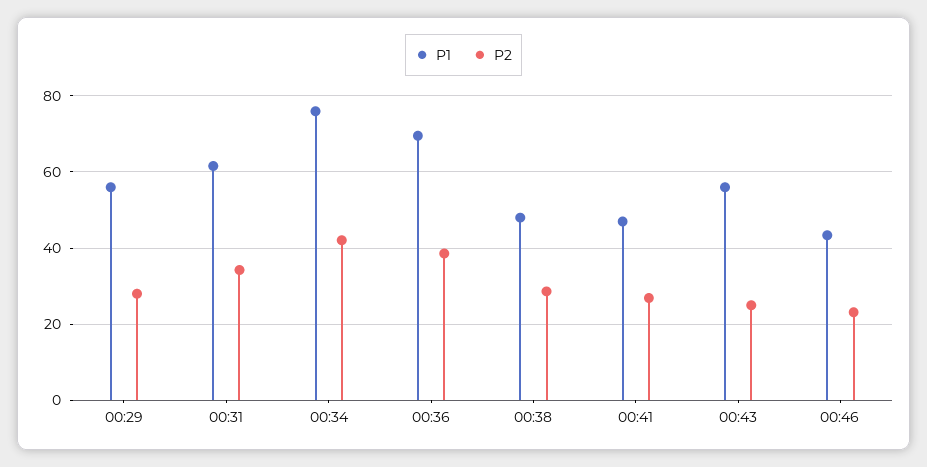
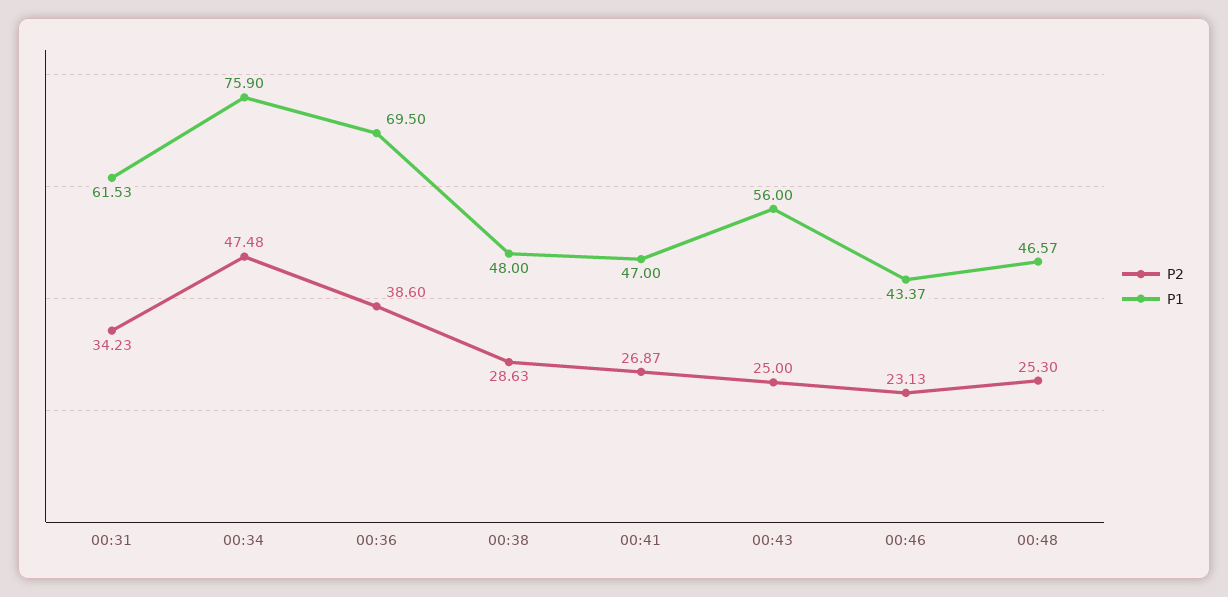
P1, 00:29: 56 -> none
P2, 00:29: 28 -> none
P2, 00:34: 42 -> 47.48
P2, 00:48: none -> 25.3
P1, 00:48: none -> 46.57

